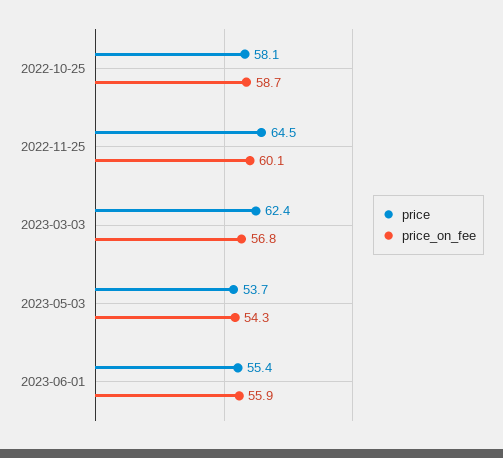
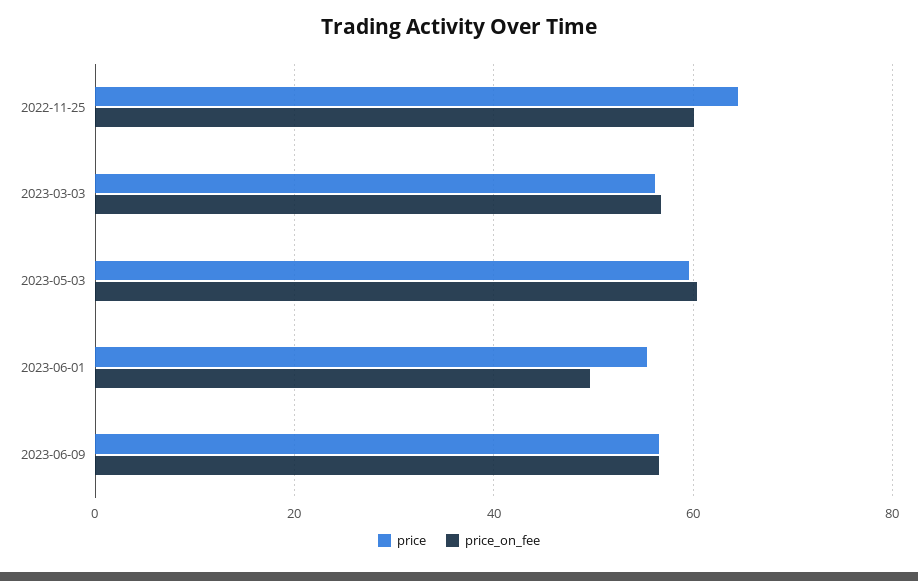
price, 2022-10-25: 58.1 -> none
price_on_fee, 2022-10-25: 58.7 -> none
price, 2023-03-03: 62.4 -> 56
price, 2023-05-03: 53.7 -> 60
price_on_fee, 2023-05-03: 54.3 -> 60
price_on_fee, 2023-06-01: 55.9 -> 50
price, 2023-06-09: none -> 56
price_on_fee, 2023-06-09: none -> 56

